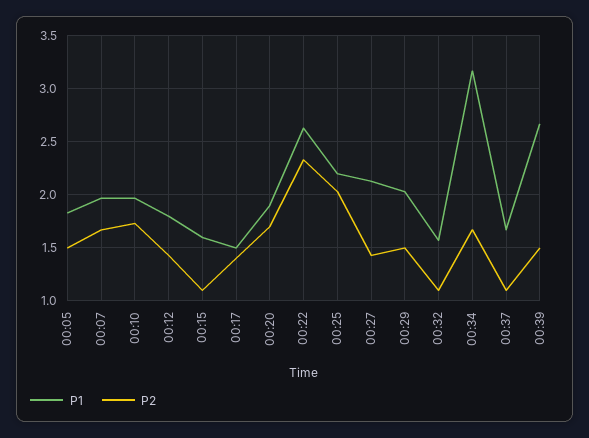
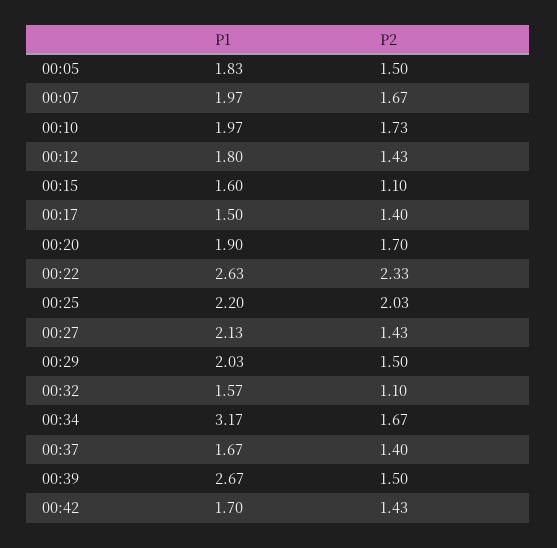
P2, 00:37: 1.1 -> 1.4
P1, 00:42: none -> 1.7
P2, 00:42: none -> 1.43

